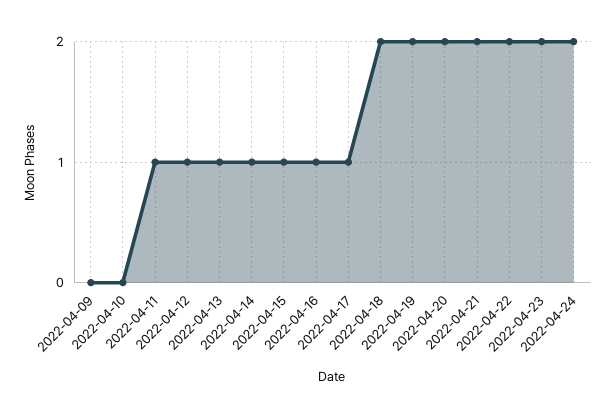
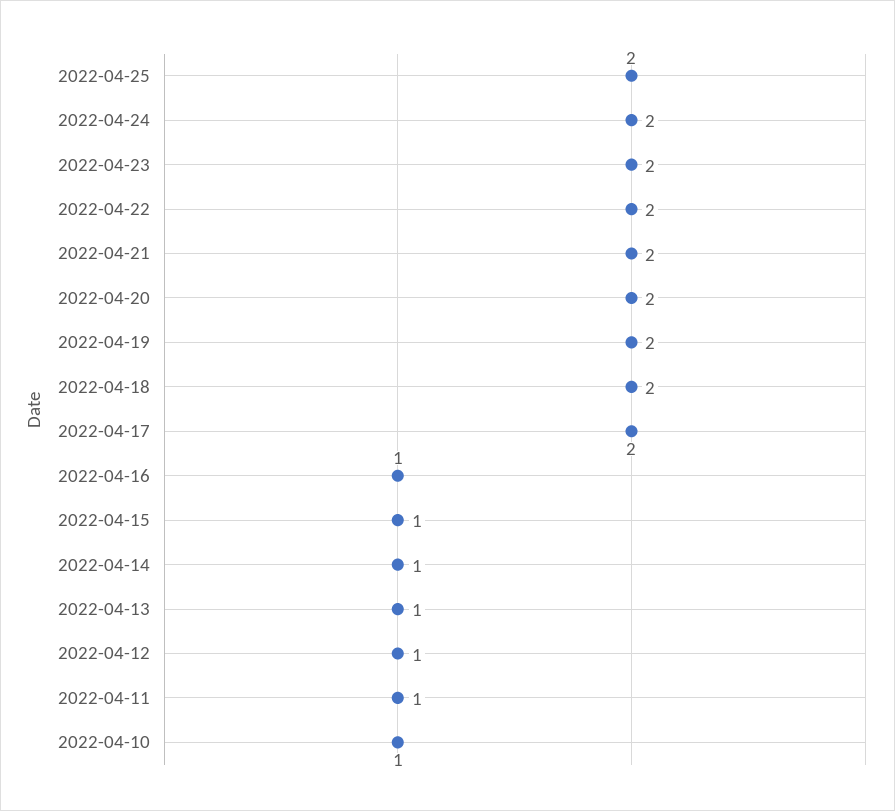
2022-04-09: 0 -> none
2022-04-10: 0 -> 1
2022-04-17: 1 -> 2
2022-04-25: none -> 2

